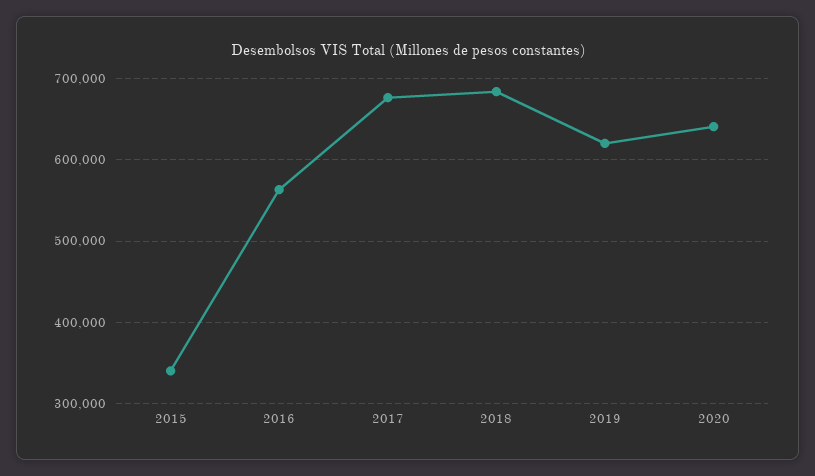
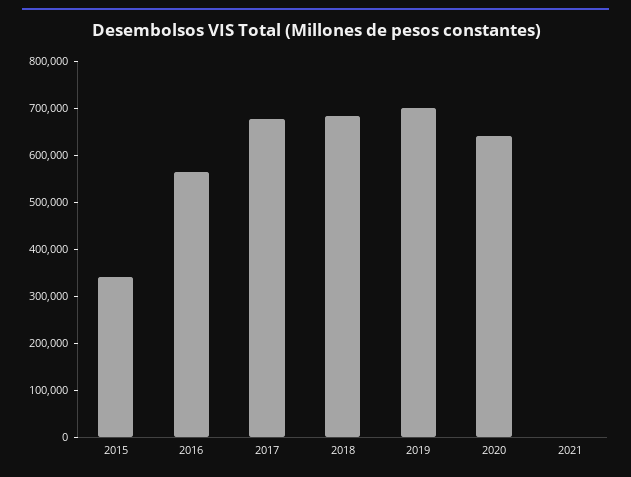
2019: 620000 -> 700000
2021: none -> 0

